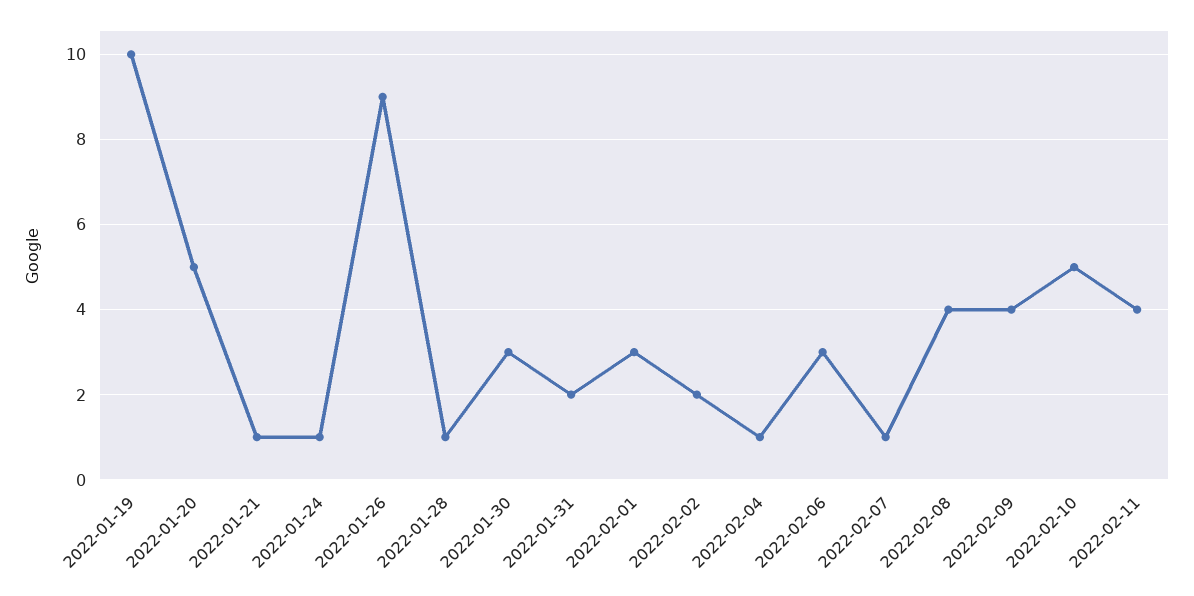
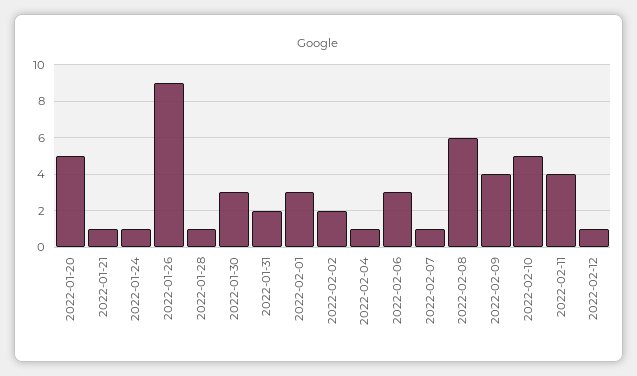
2022-01-19: 10 -> none
2022-02-08: 4 -> 6
2022-02-12: none -> 1

